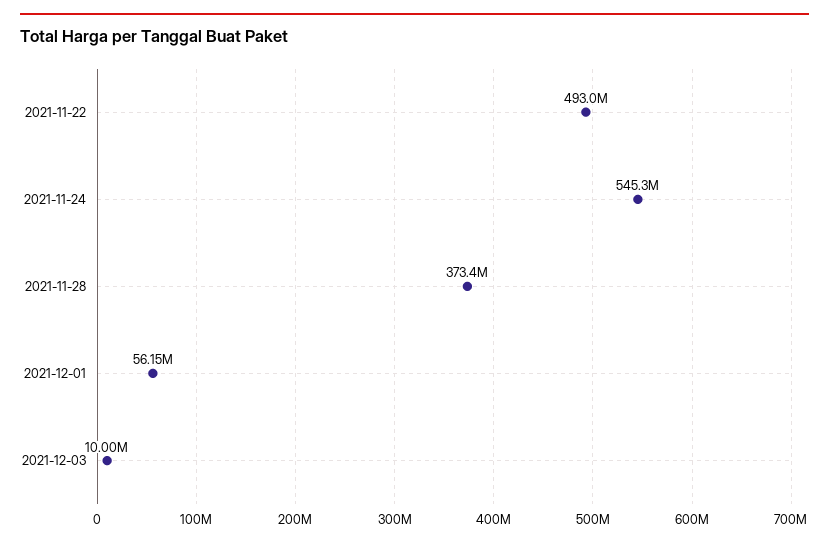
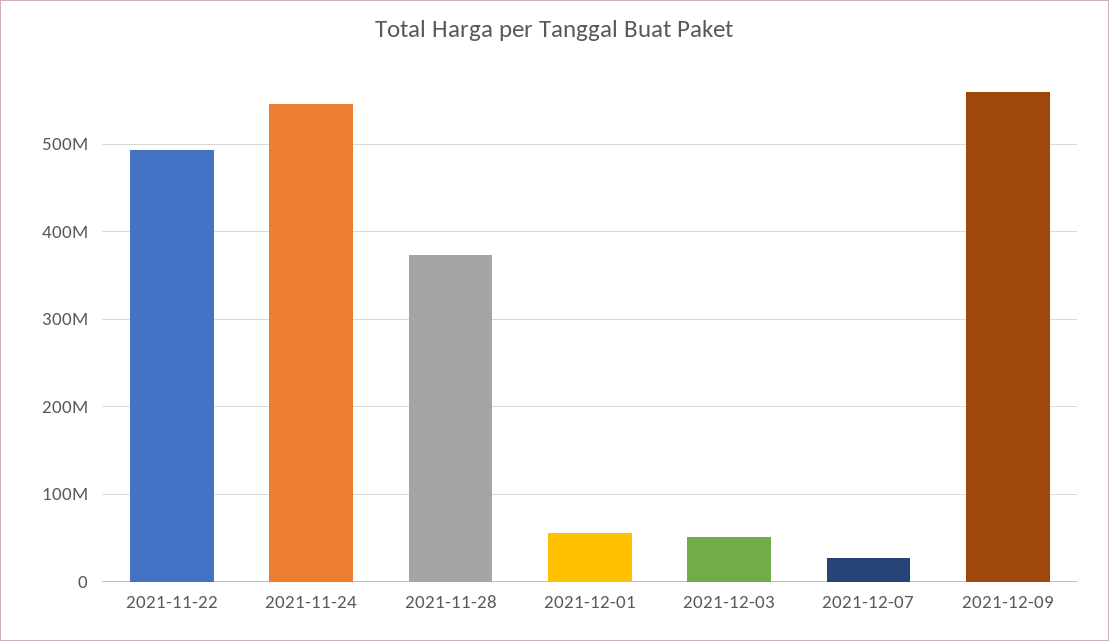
2021-12-03: 10000000 -> 50000000
2021-12-07: none -> 30000000
2021-12-09: none -> 560000000

